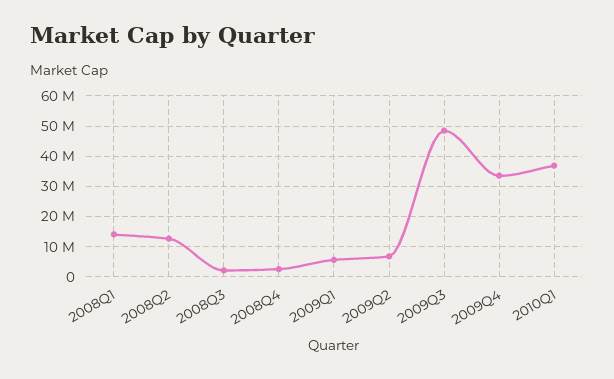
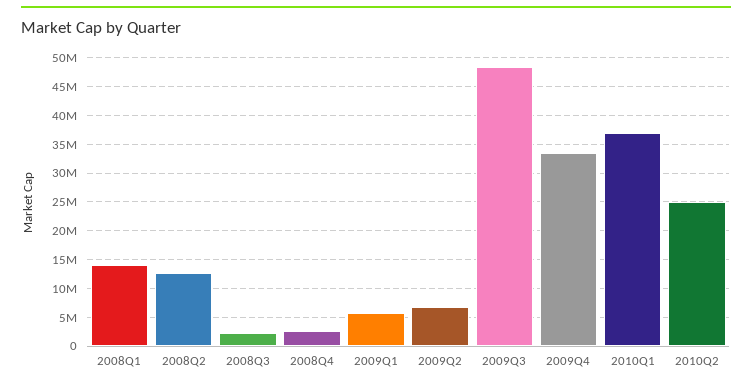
2010Q2: none -> 25000000

